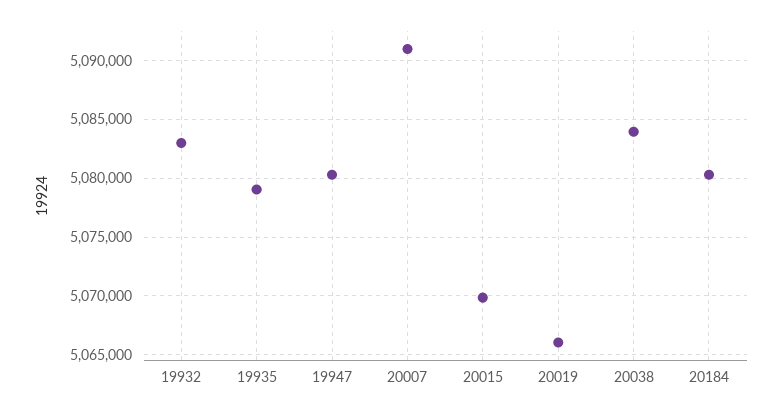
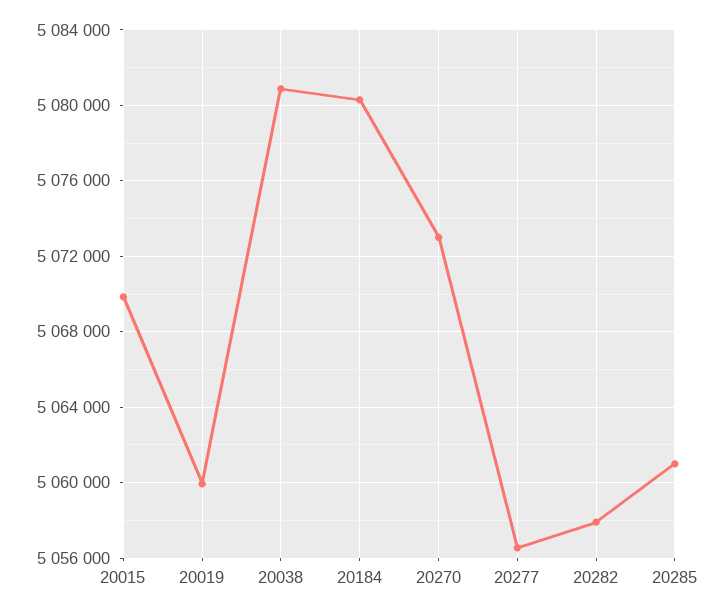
19932: 5083000 -> none
19935: 5079000 -> none
19947: 5080000 -> none
20007: 5091000 -> none
20019: 5066000 -> 5060000
20038: 5084000 -> 5081000
20270: none -> 5073000
20277: none -> 5056500
20282: none -> 5058000
20285: none -> 5061000

